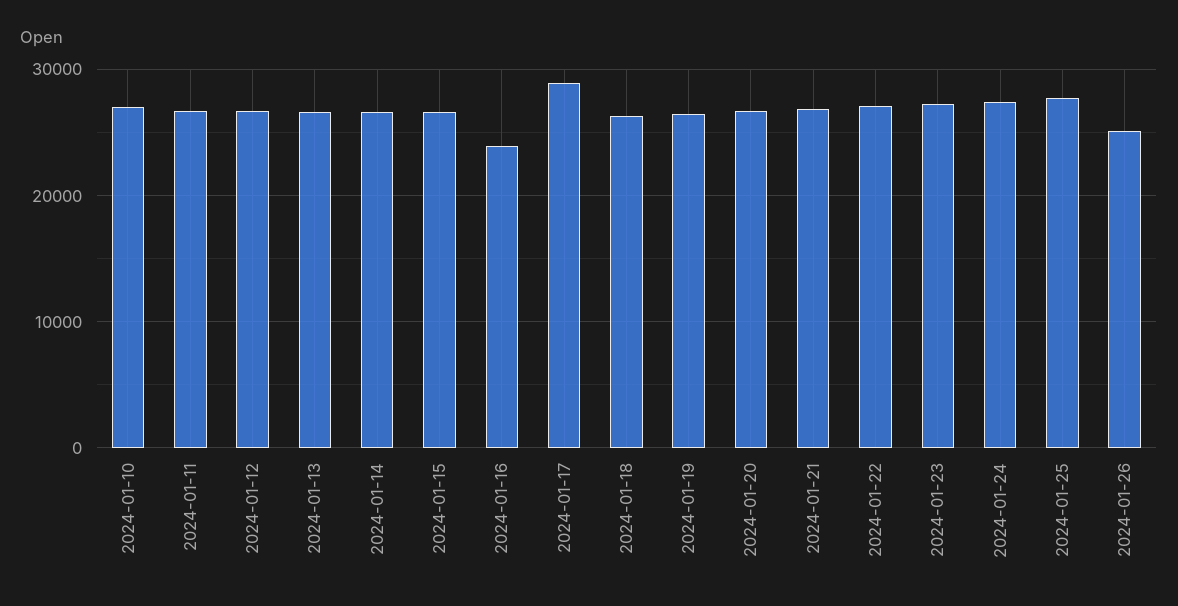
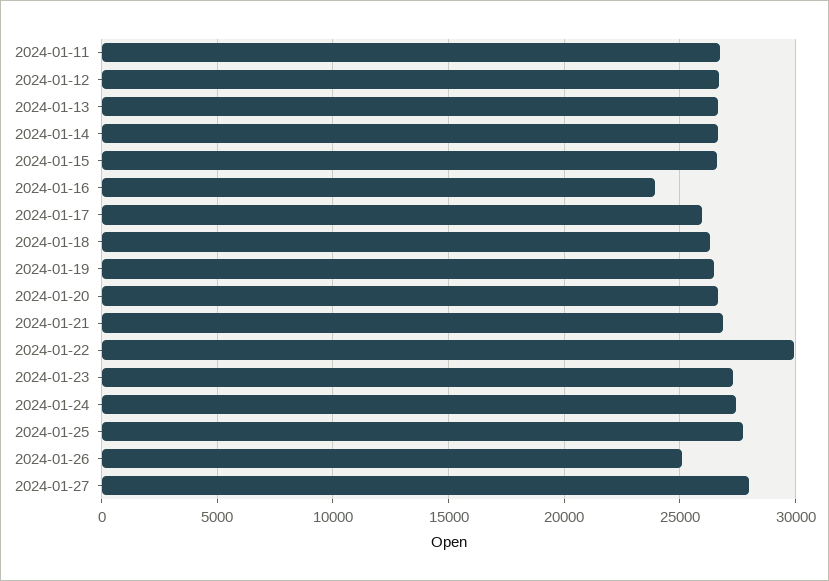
2024-01-10: 27000 -> none
2024-01-17: 29000 -> 26000
2024-01-22: 27000 -> 30000
2024-01-27: none -> 28000

